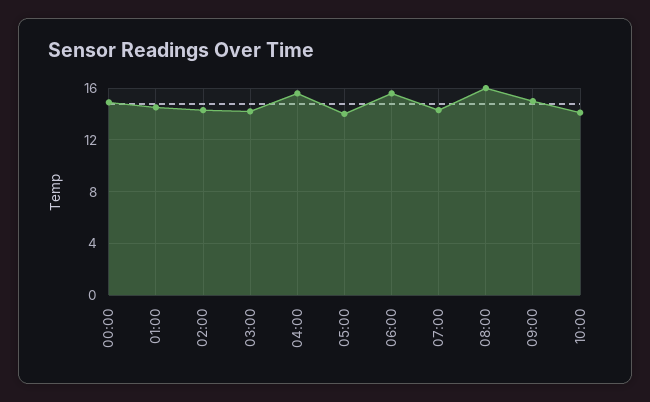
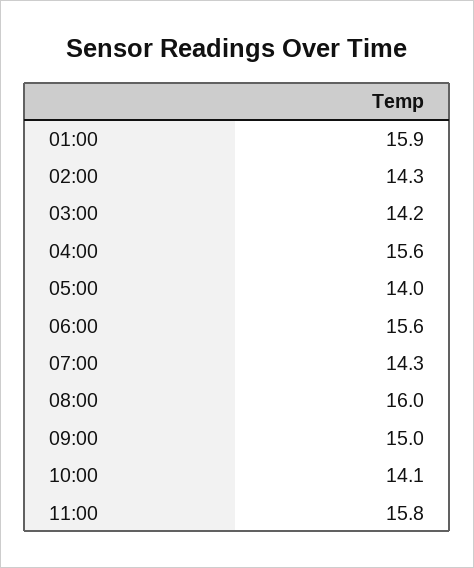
00:00: 15 -> none
01:00: 14.5 -> 15.9
11:00: none -> 15.8

